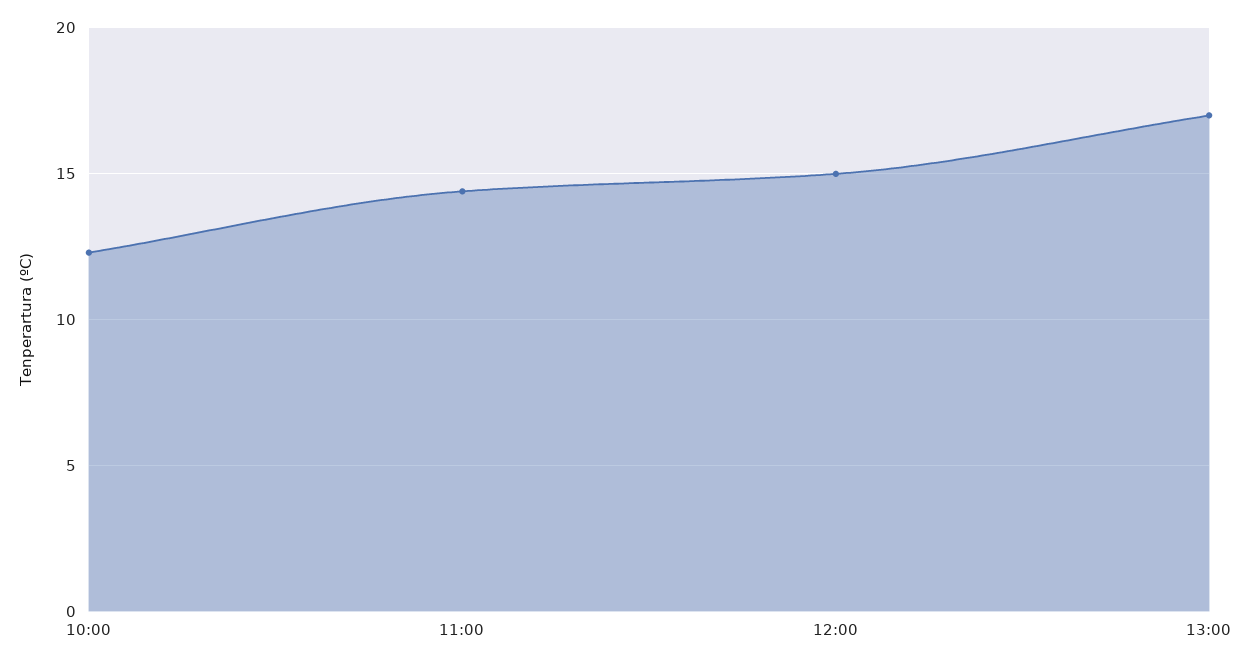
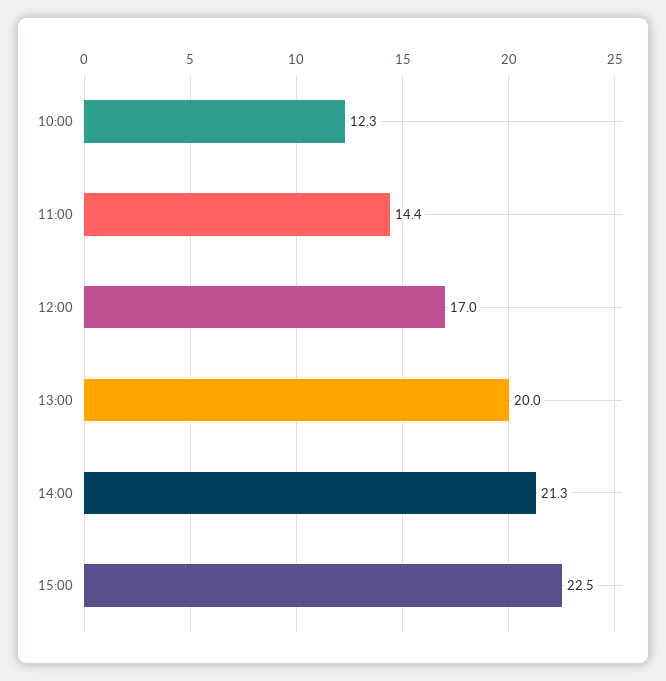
12:00: 15 -> 17
13:00: 17 -> 20
14:00: none -> 21.3
15:00: none -> 22.5

